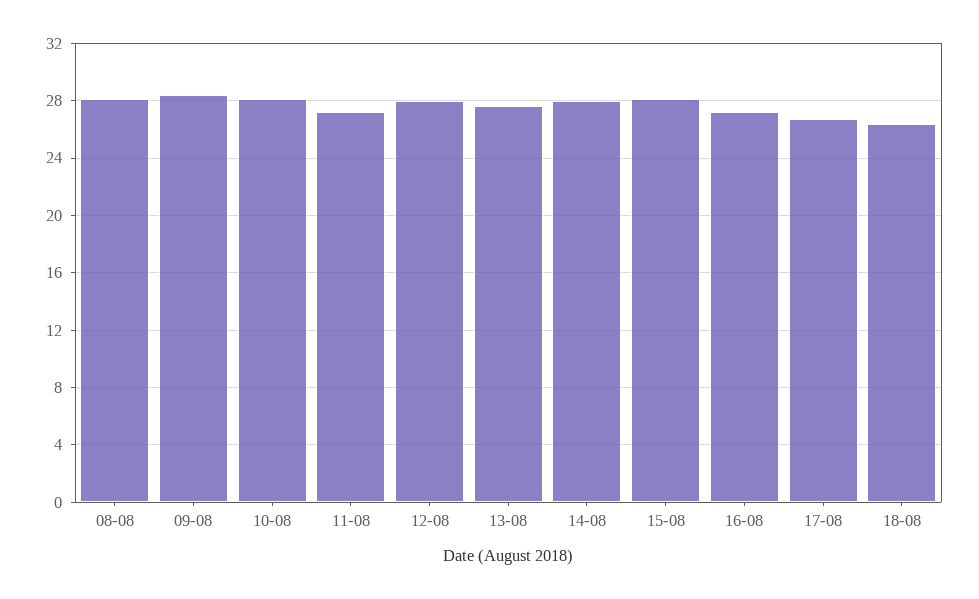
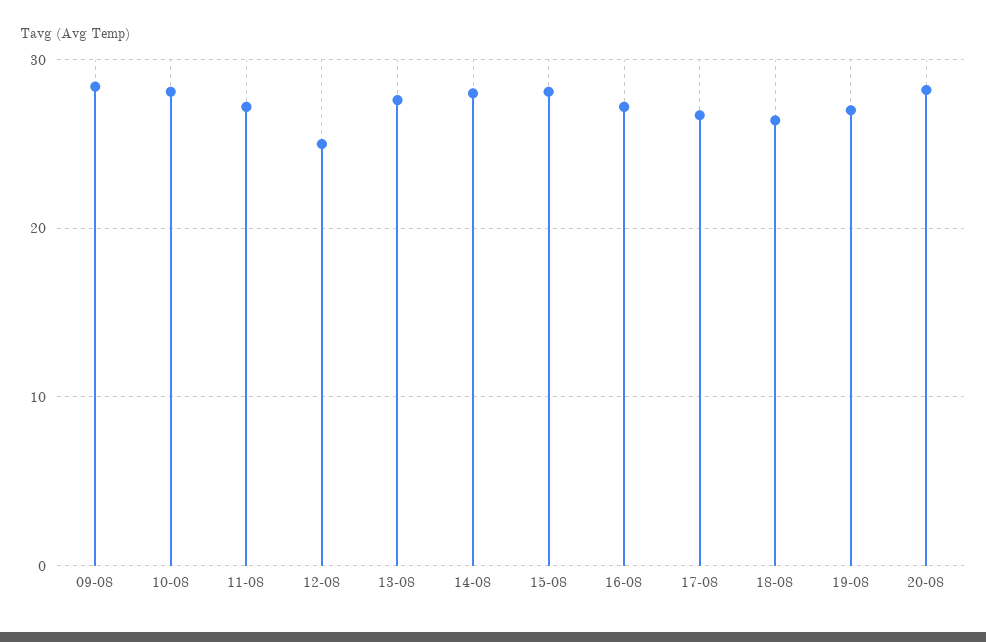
08-08: 28 -> none
12-08: 28 -> 25
19-08: none -> 27
20-08: none -> 28

